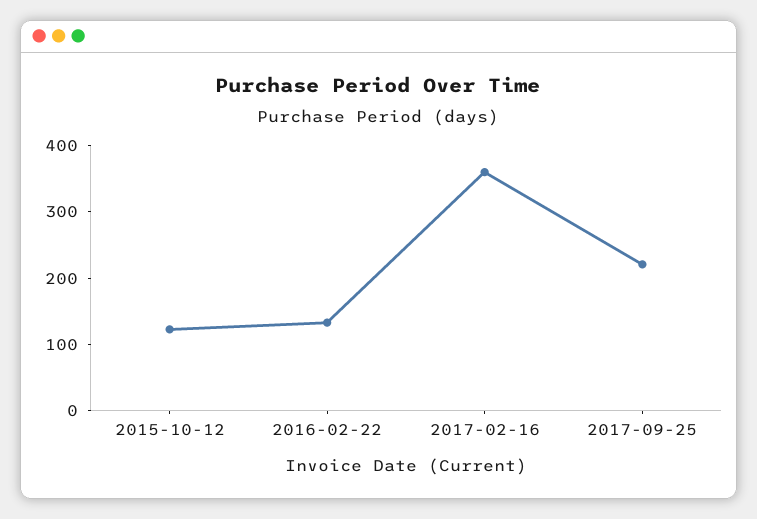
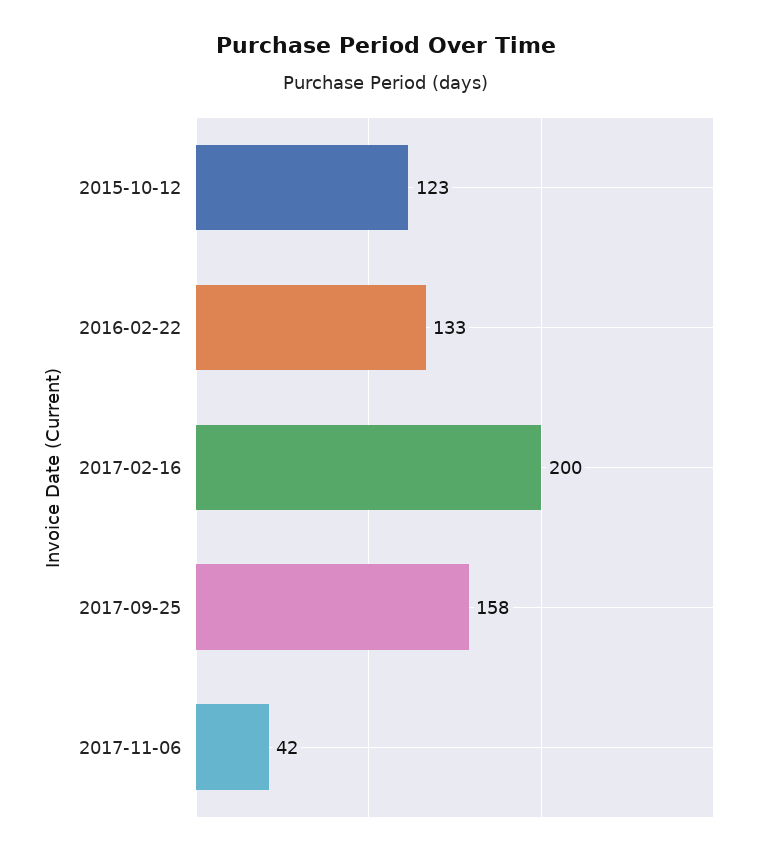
2017-02-16: 360 -> 200
2017-09-25: 220 -> 158
2017-11-06: none -> 42

